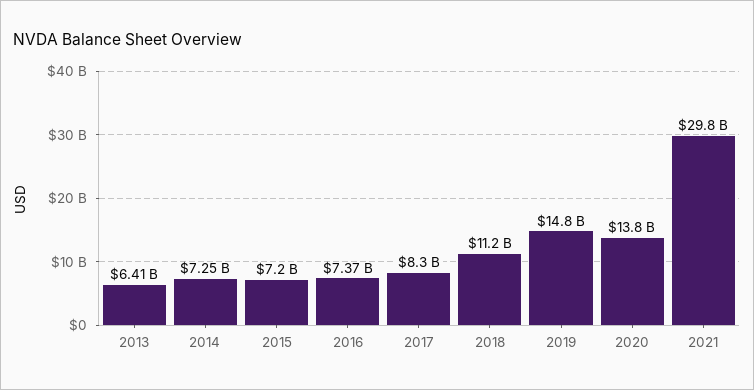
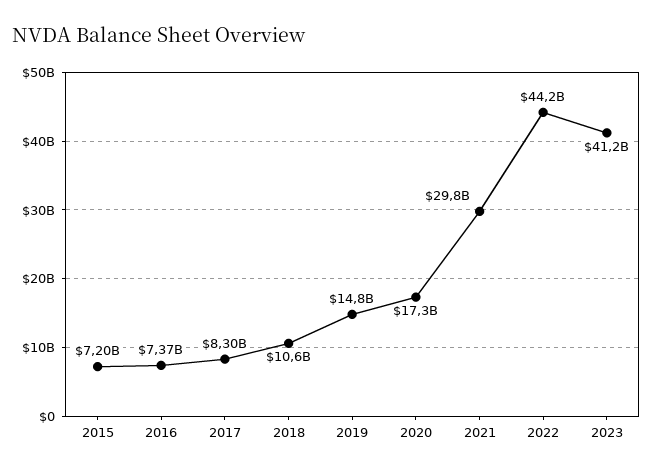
2013: 6410000000 -> none
2014: 7250000000 -> none
2018: 11200000000 -> 10600000000
2020: 13800000000 -> 17300000000
2022: none -> 44200000000
2023: none -> 41200000000

